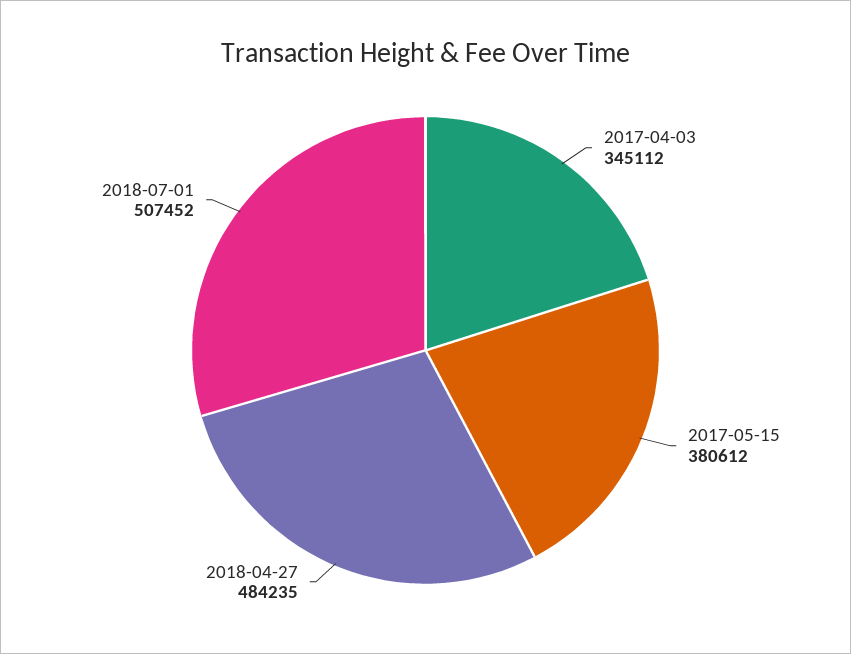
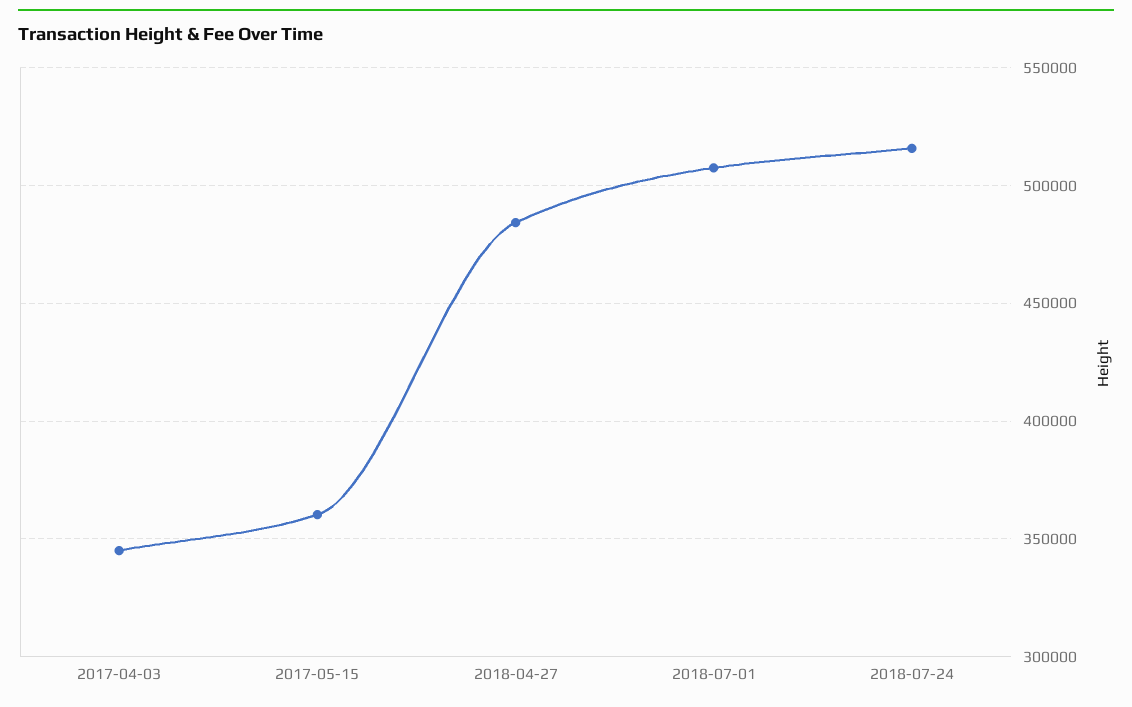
2017-05-15: 380612 -> 360000
2018-07-24: none -> 515000

